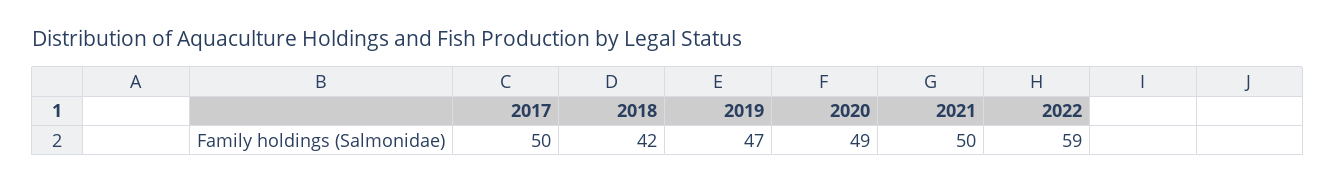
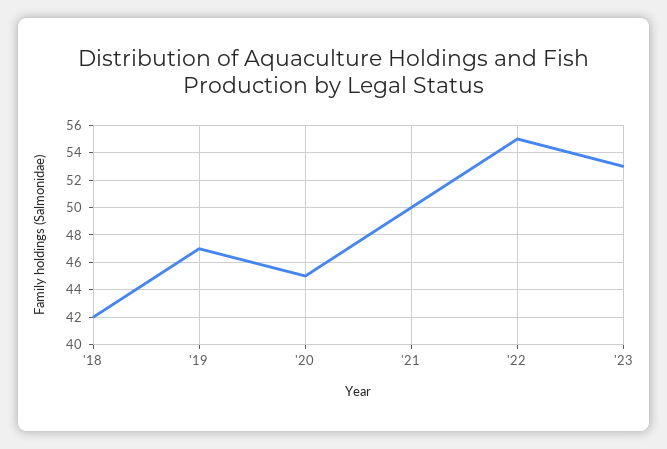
2017: 50 -> none
2020: 49 -> 45
2022: 59 -> 55
'23: none -> 53

